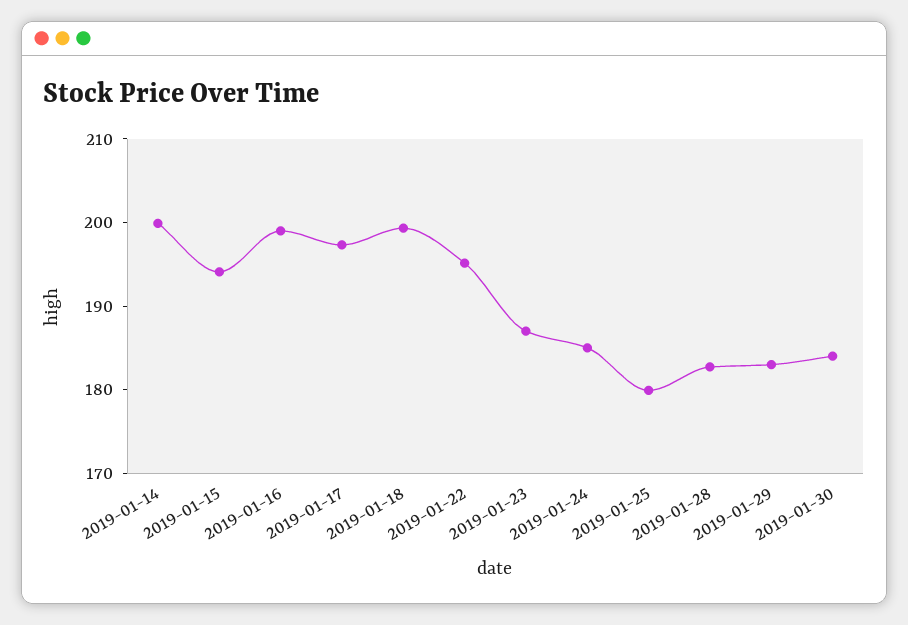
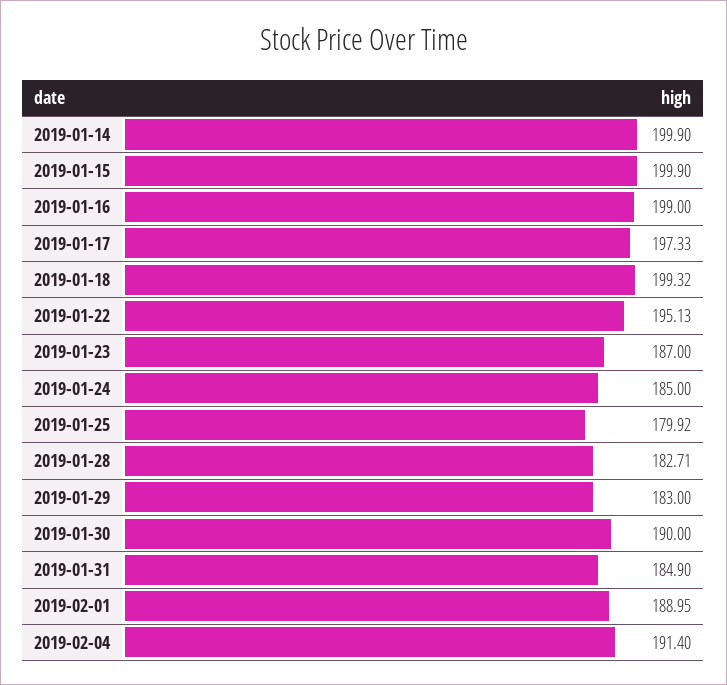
2019-01-15: 194 -> 199.9
2019-01-30: 184 -> 190
2019-01-31: none -> 184.9
2019-02-01: none -> 188.95
2019-02-04: none -> 191.4

